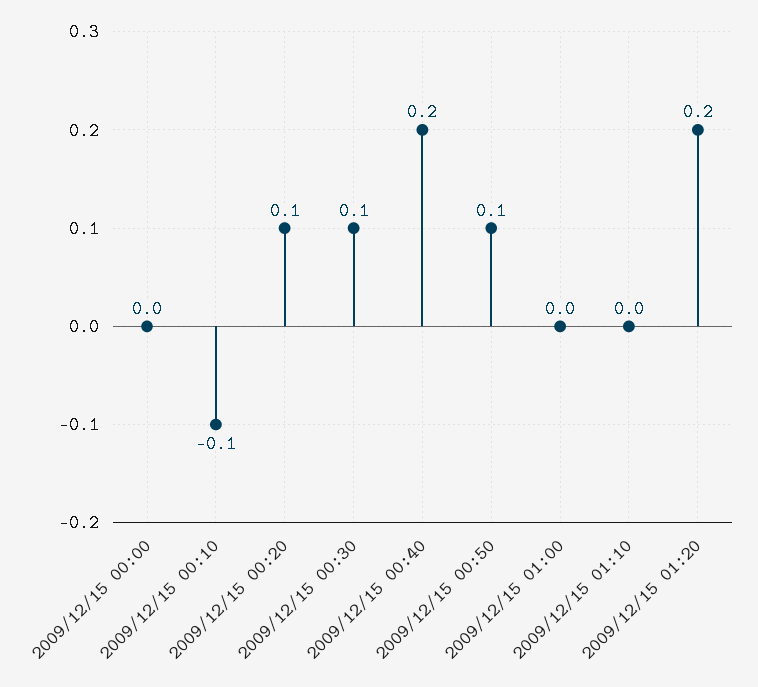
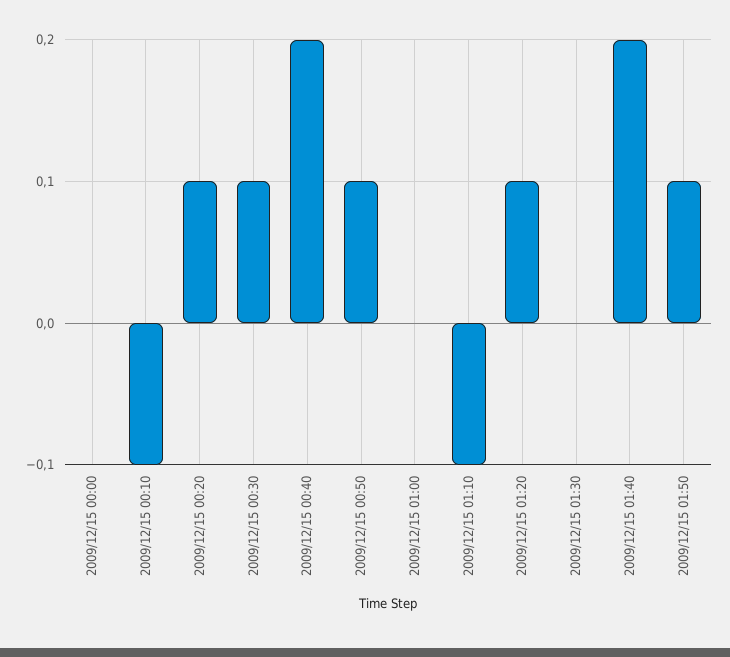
2009/12/15 01:10: 0 -> -0.1
2009/12/15 01:20: 0.2 -> 0.1
2009/12/15 01:30: none -> 0
2009/12/15 01:40: none -> 0.2
2009/12/15 01:50: none -> 0.1

